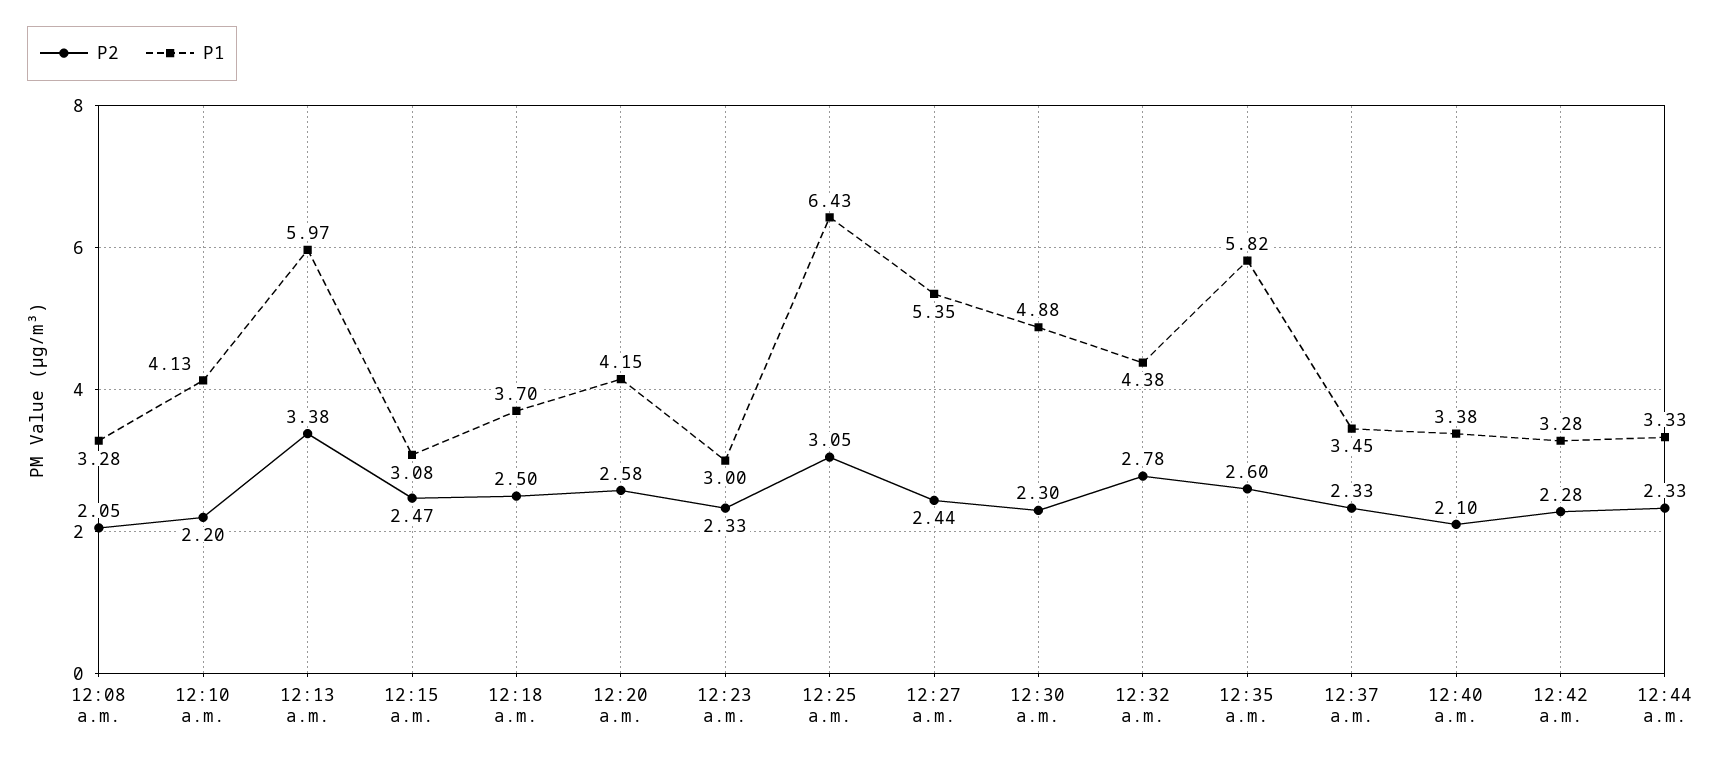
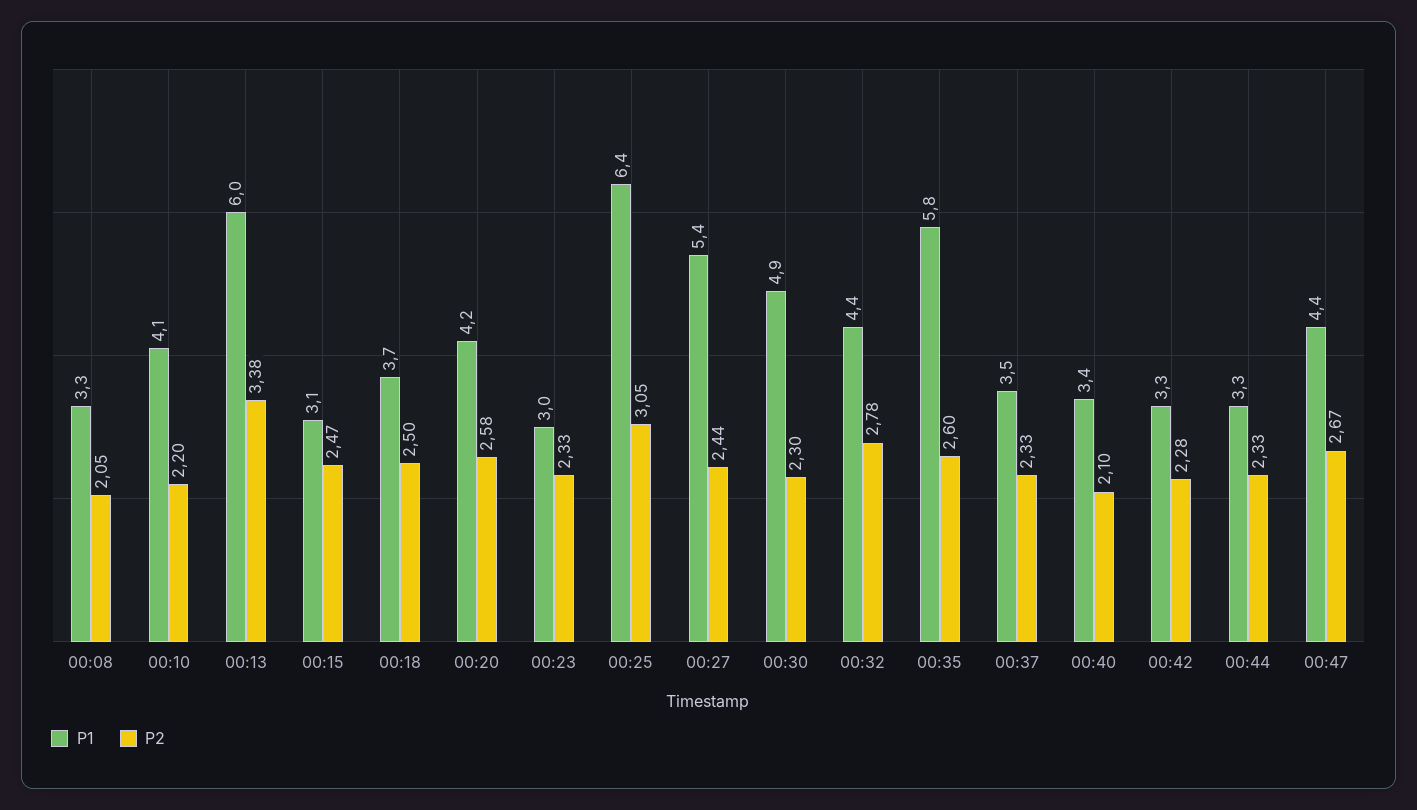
P1, 00:47: none -> 4.4
P2, 00:47: none -> 2.67

